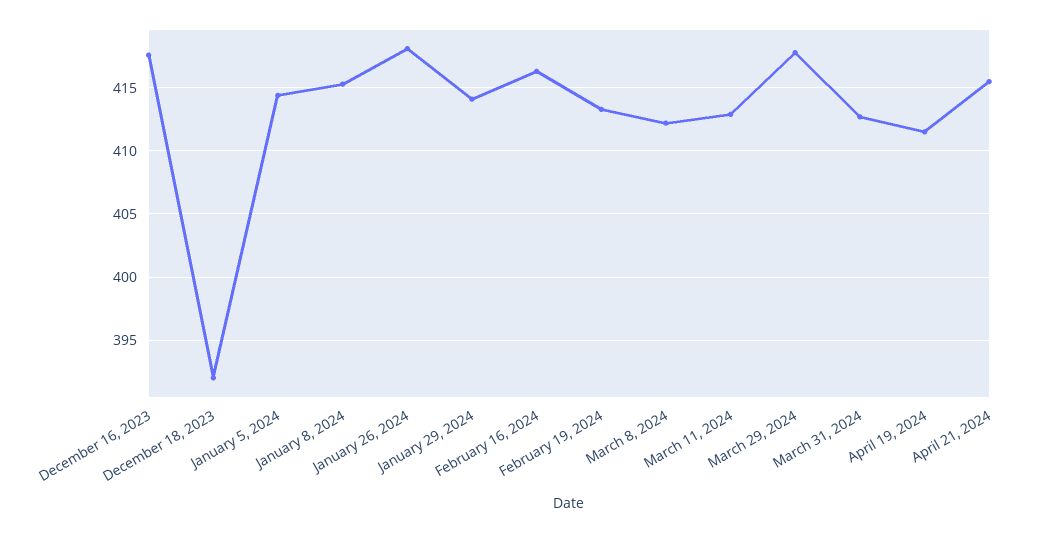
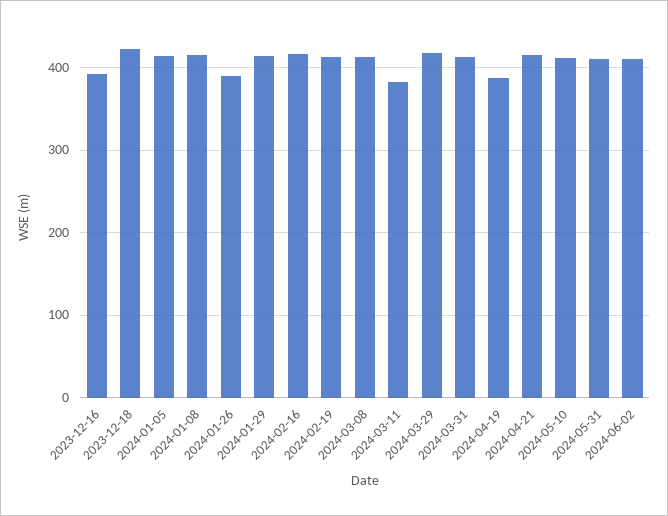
December 16, 2023: 417.5 -> 390
December 18, 2023: 392 -> 420
January 26, 2024: 418 -> 390
March 11, 2024: 413 -> 380
April 19, 2024: 411.5 -> 390
2024-05-10: none -> 410
2024-05-31: none -> 410
2024-06-02: none -> 410

